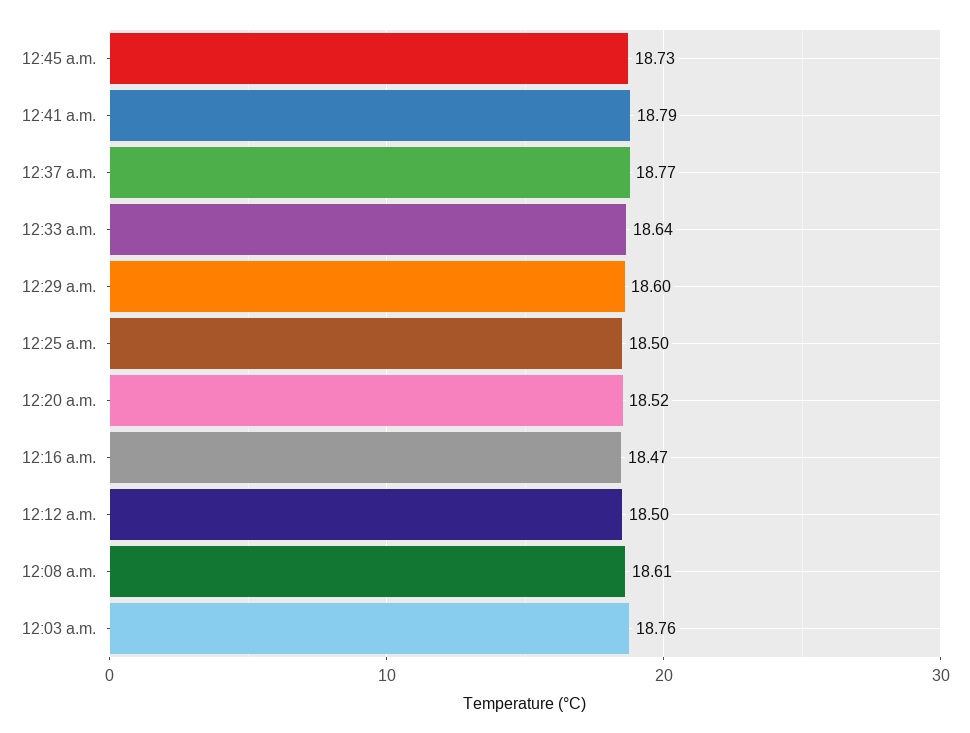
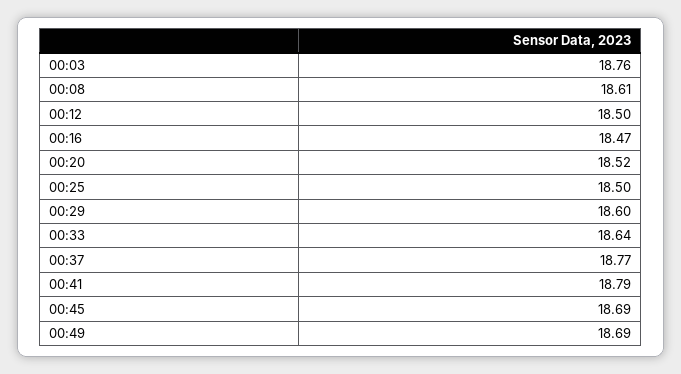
12:45 a.m.: 18.73 -> 18.69
00:49: none -> 18.69

